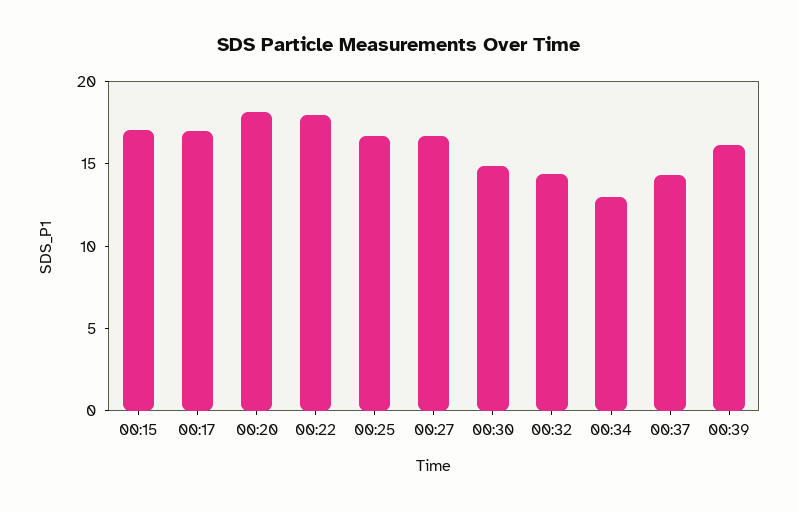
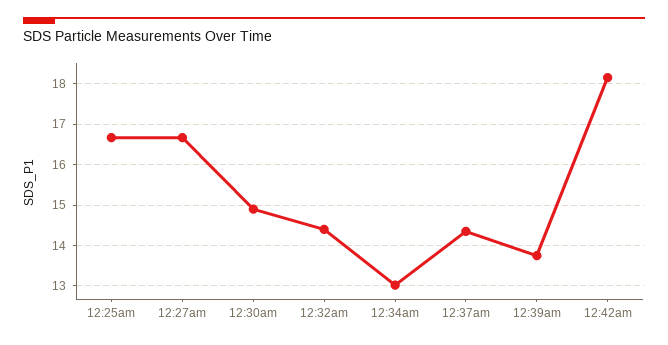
00:15: 17 -> none
00:17: 17 -> none
00:20: 18 -> none
00:22: 18 -> none
00:39: 16 -> 13.8
12:42am: none -> 18.2

